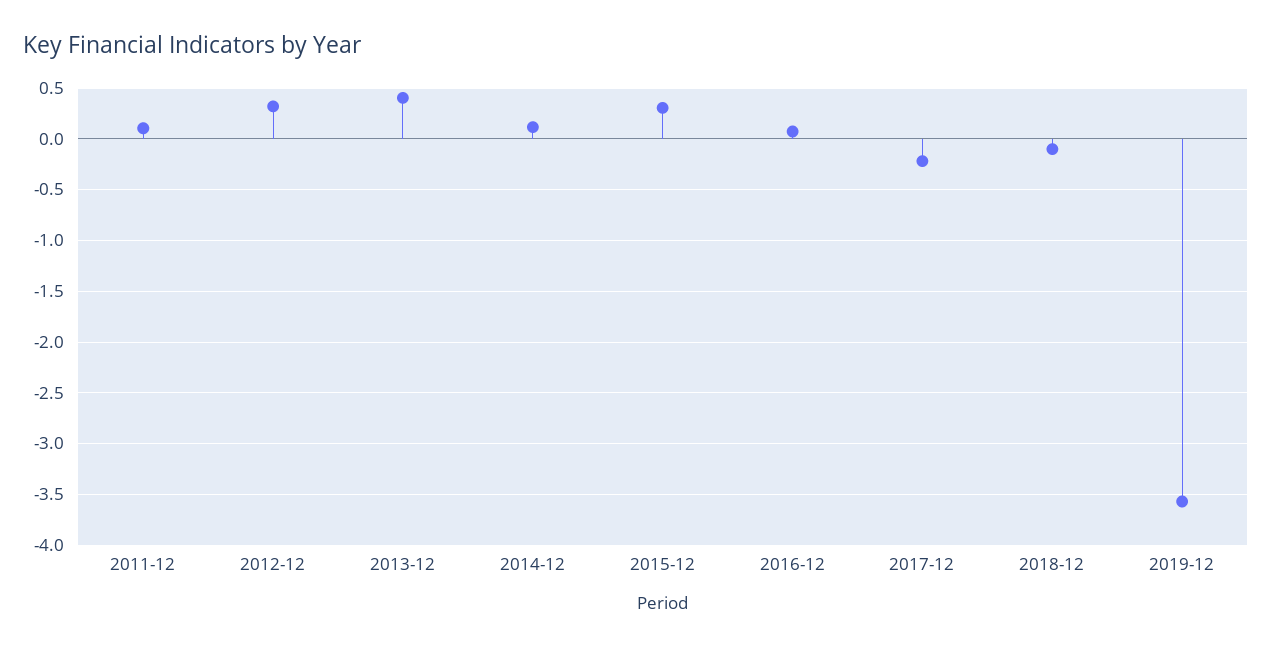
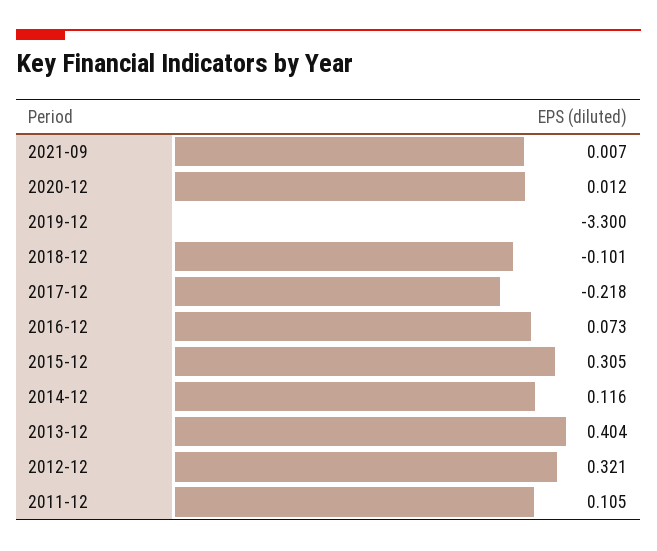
2019-12: -3.6 -> -3.3
2021-09: none -> 0.007
2020-12: none -> 0.012

